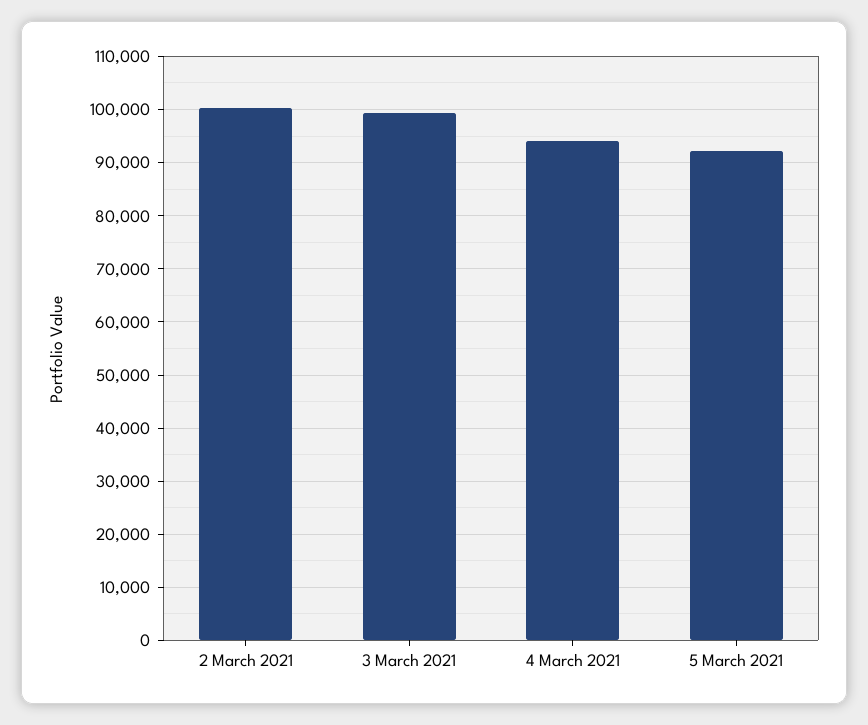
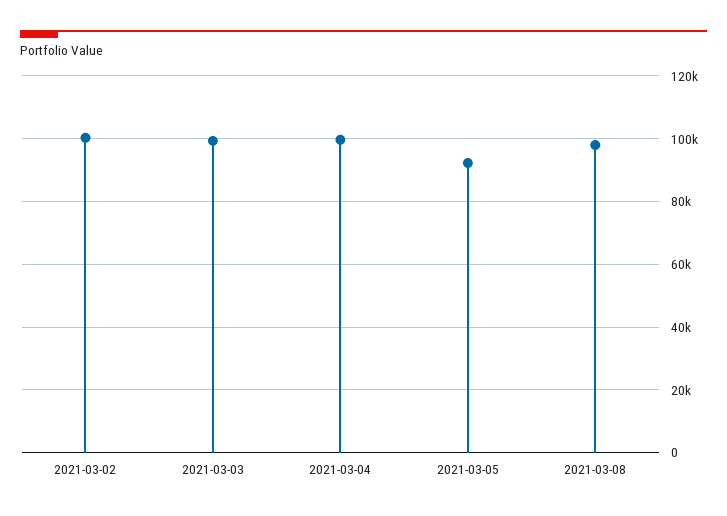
4 March 2021: 94000 -> 100000
2021-03-08: none -> 98000

